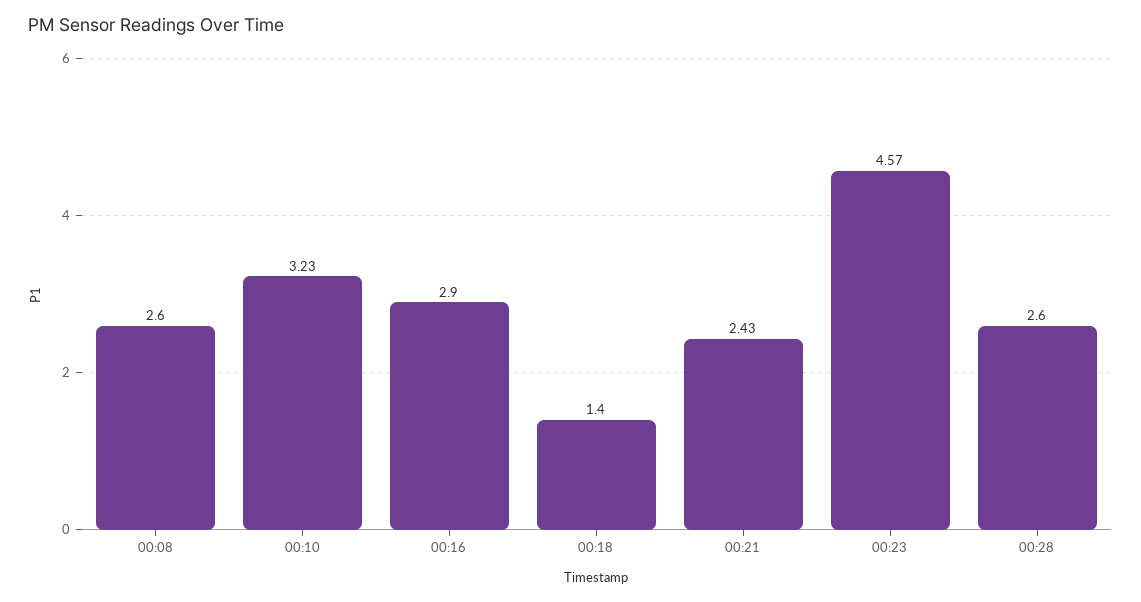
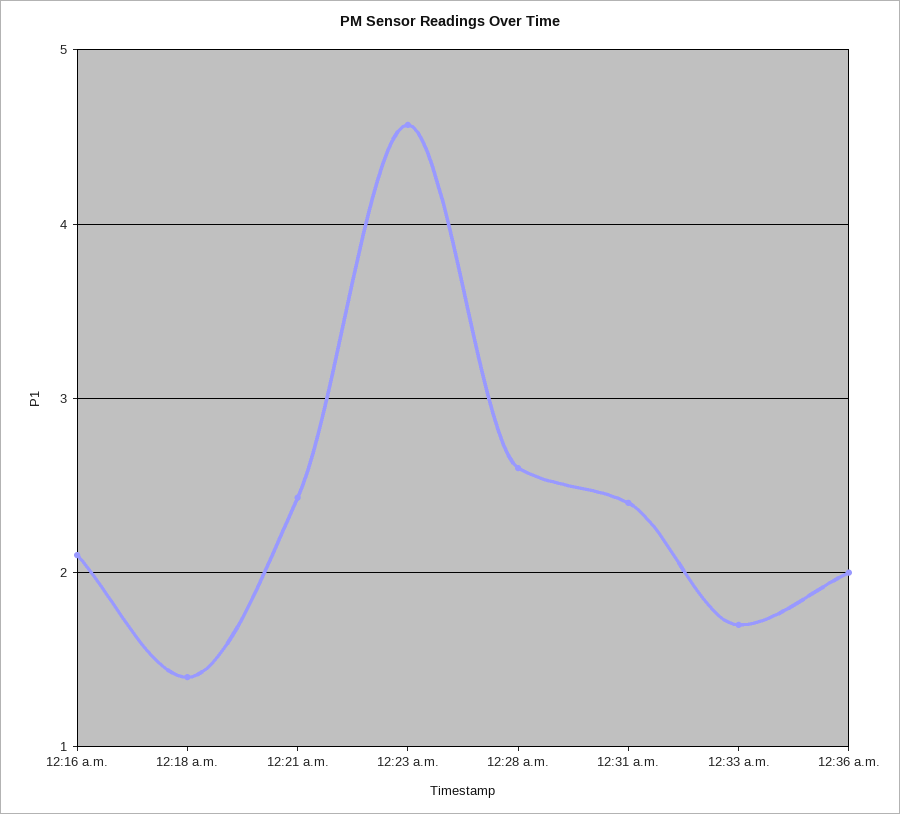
00:08: 2.6 -> none
00:10: 3.23 -> none
00:16: 2.9 -> 2.1
12:31 a.m.: none -> 2.4
12:33 a.m.: none -> 1.7
12:36 a.m.: none -> 2

